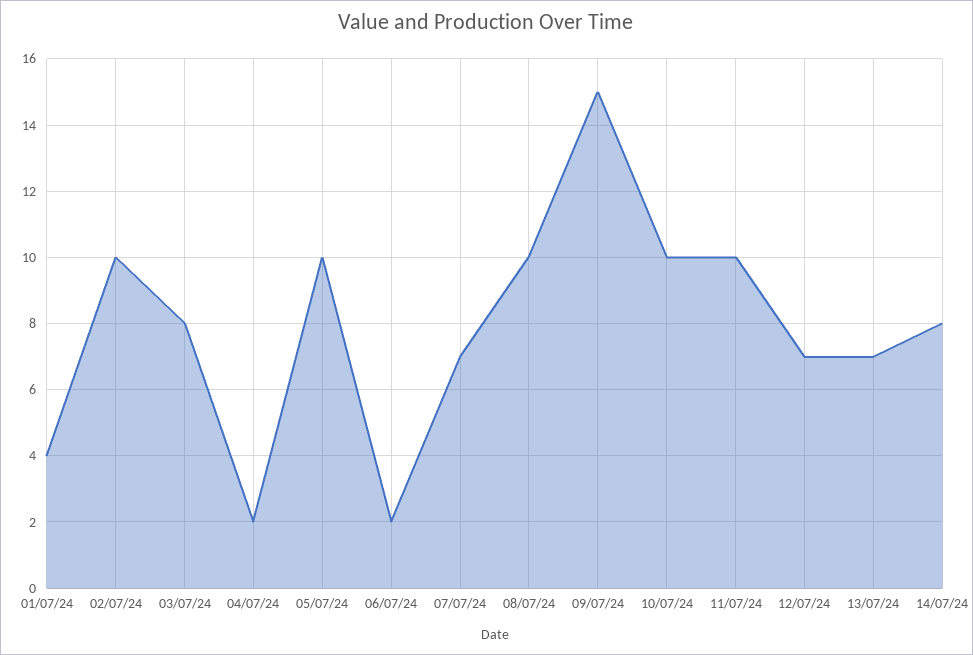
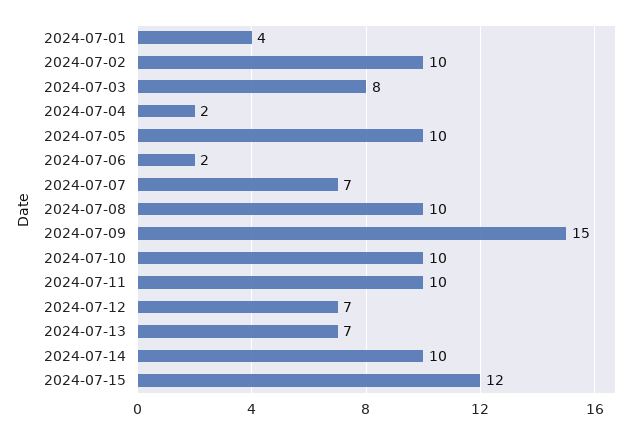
14/07/24: 8 -> 10
2024-07-15: none -> 12

